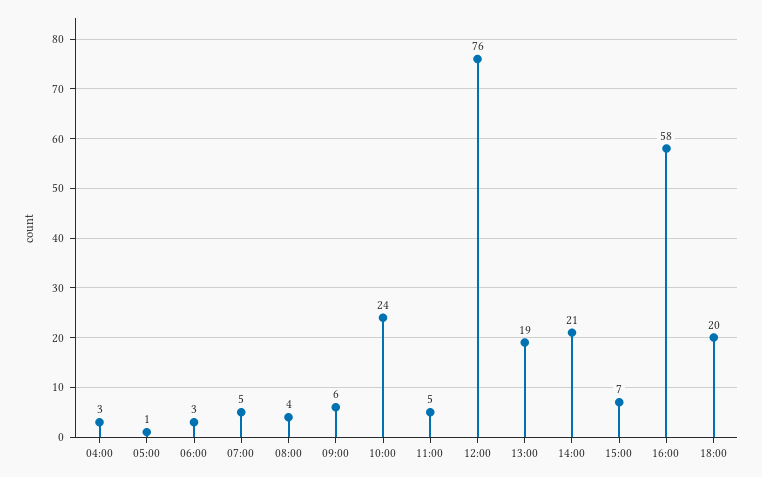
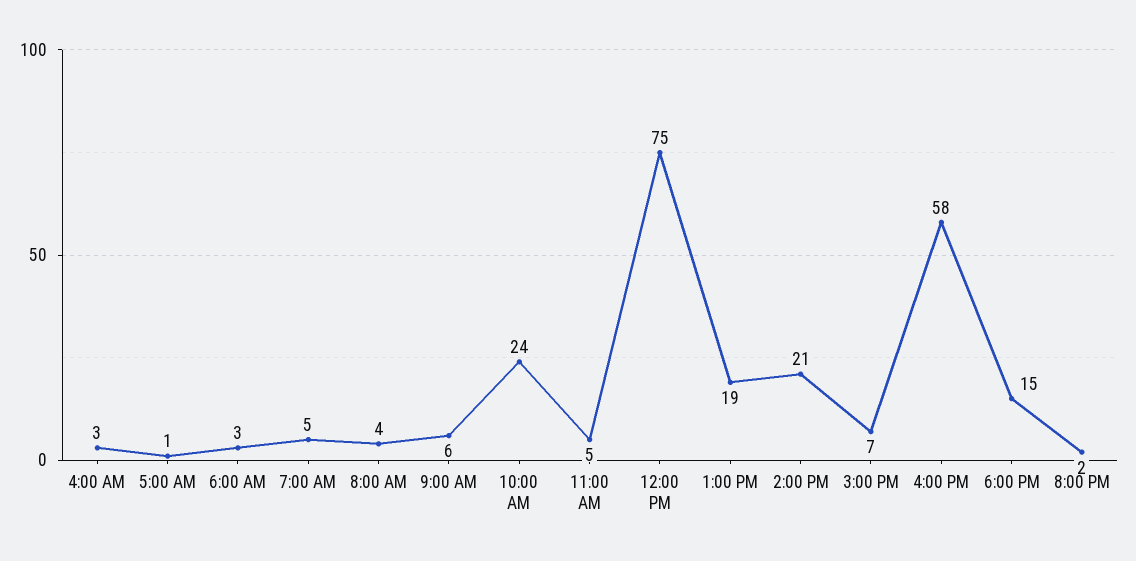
12:00: 76 -> 75
18:00: 20 -> 15
8:00 PM: none -> 2

